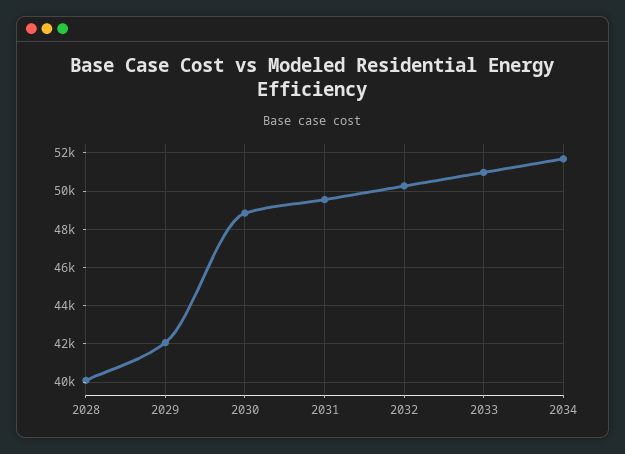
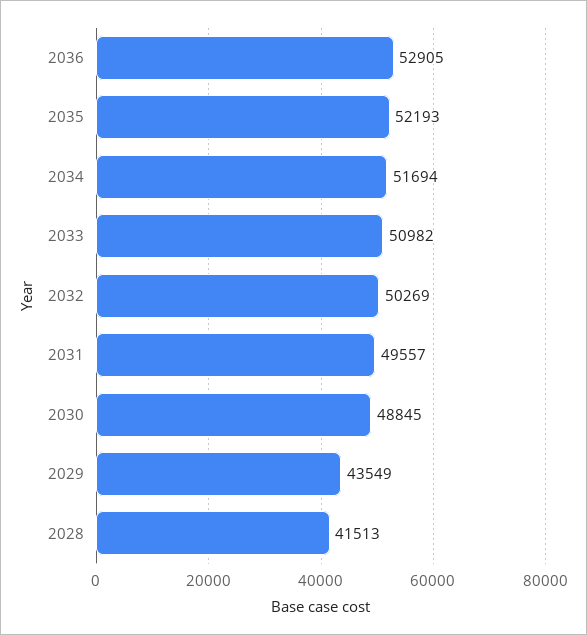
2028: 40000 -> 41513
2029: 42000 -> 43549
2036: none -> 52905
2035: none -> 52193

